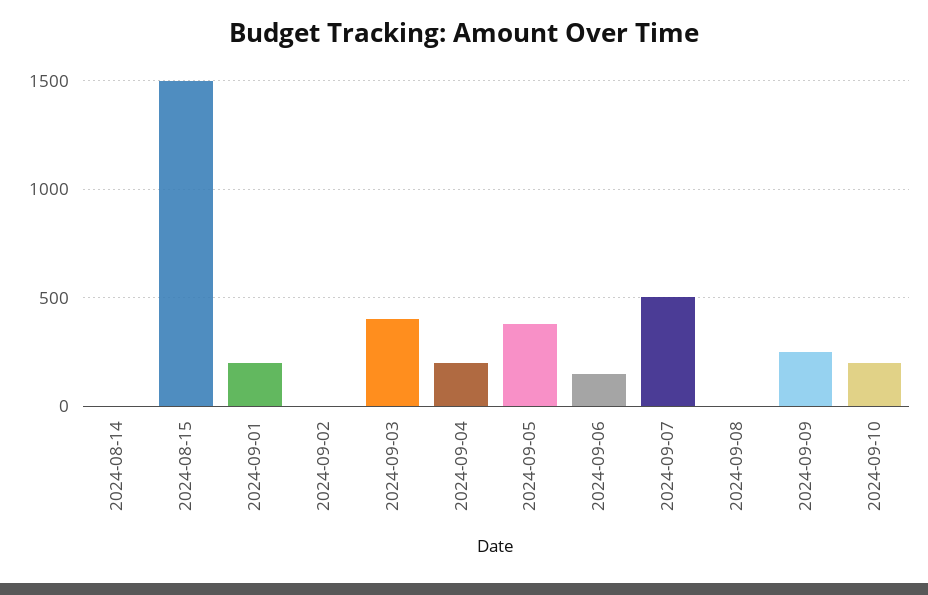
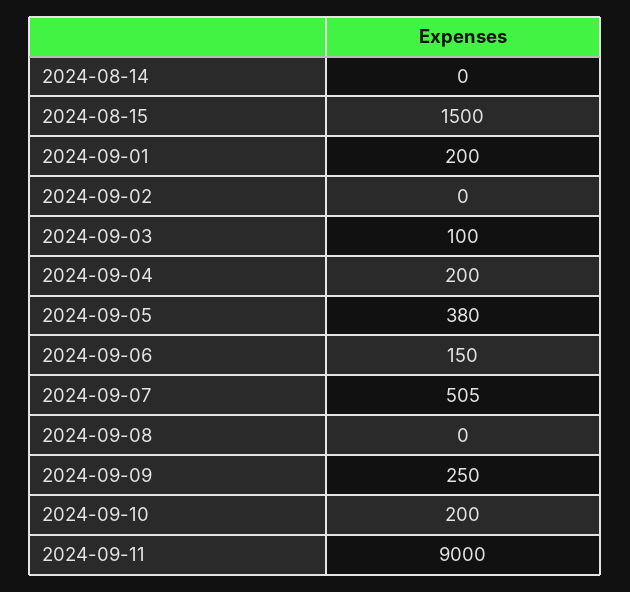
2024-09-03: 400 -> 100
2024-09-11: none -> 9000

